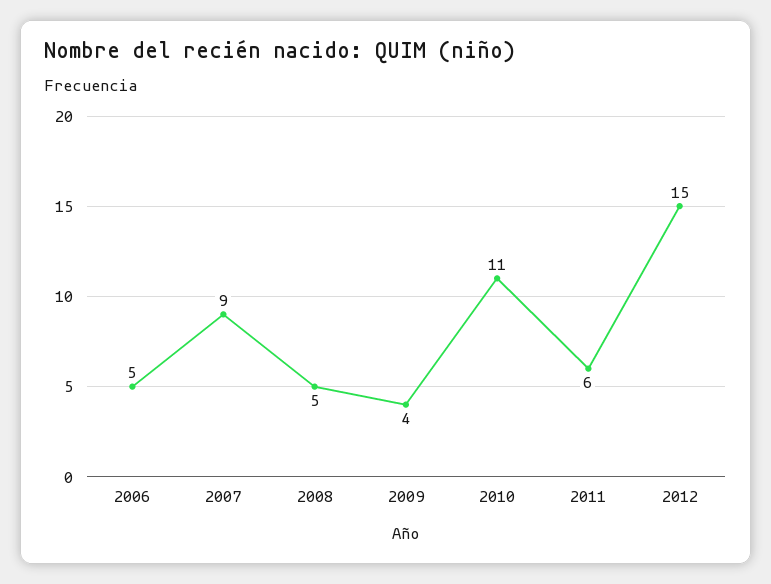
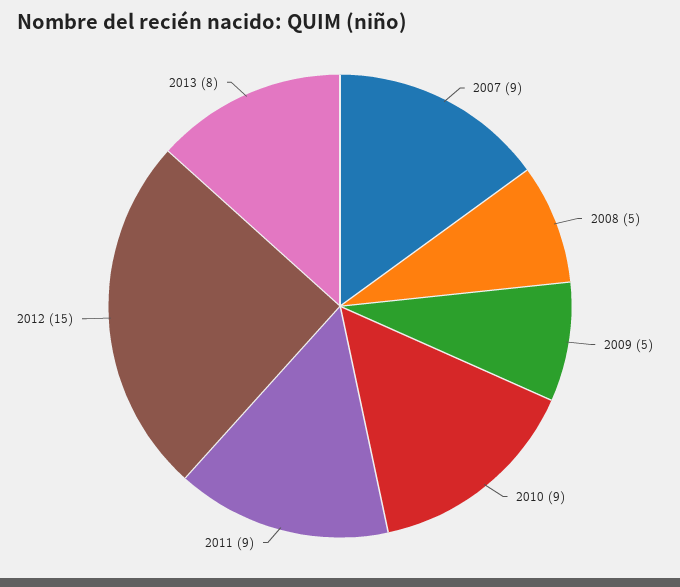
2006: 5 -> none
2009: 4 -> 5
2010: 11 -> 9
2011: 6 -> 9
2013: none -> 8

